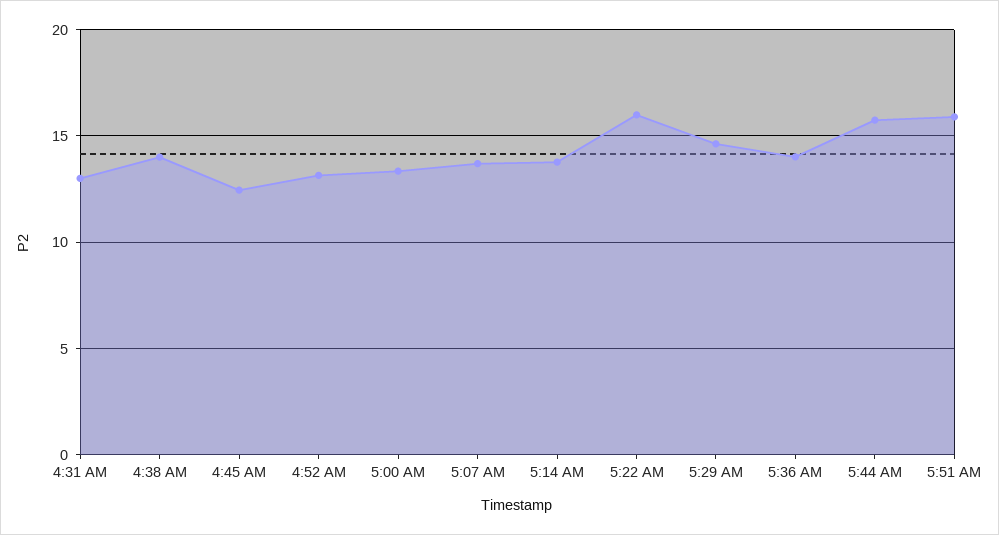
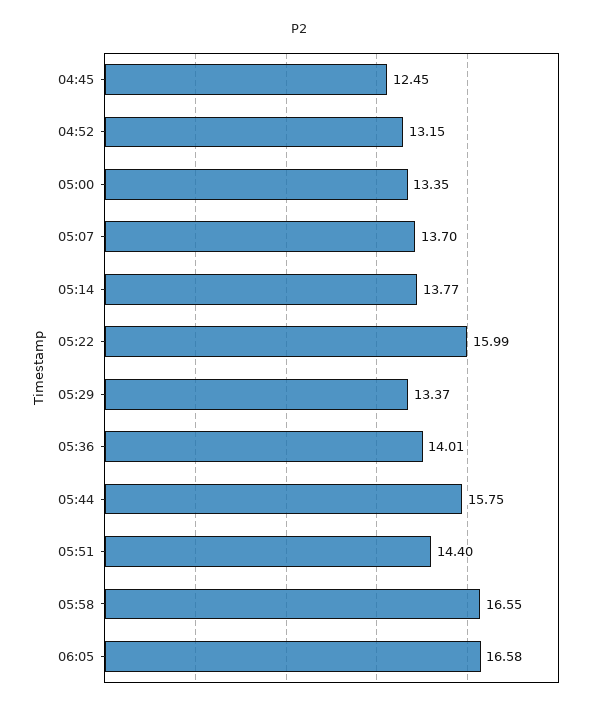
4:31 AM: 13 -> none
4:38 AM: 14 -> none
5:29 AM: 14.5 -> 13.37
5:51 AM: 16 -> 14.4
05:58: none -> 16.55
06:05: none -> 16.58

